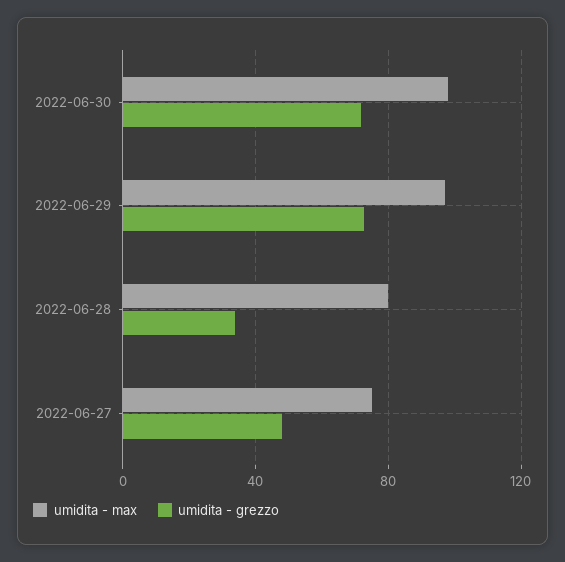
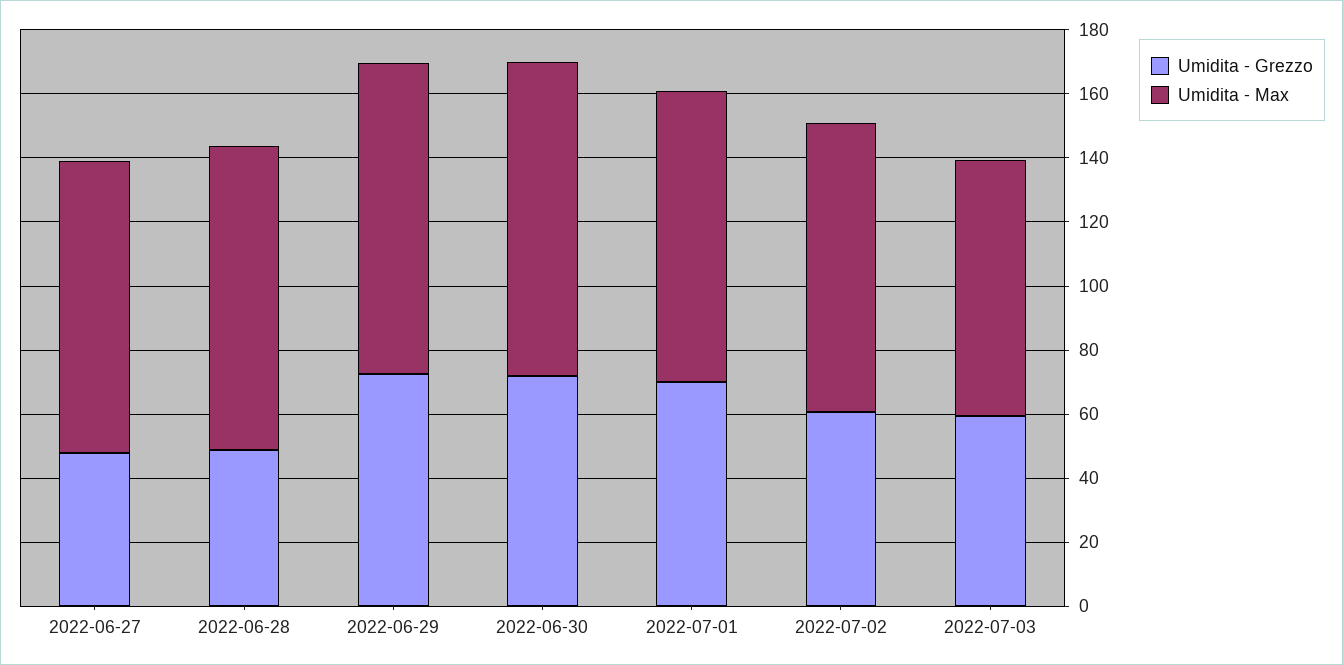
umidita - max, 2022-06-28: 80 -> 95
umidita - grezzo, 2022-06-28: 35 -> 50
umidita - max, 2022-06-27: 75 -> 90
umidita - grezzo, 2022-07-01: none -> 70
umidita - max, 2022-07-01: none -> 90
umidita - grezzo, 2022-07-02: none -> 60
umidita - max, 2022-07-02: none -> 90
umidita - grezzo, 2022-07-03: none -> 60
umidita - max, 2022-07-03: none -> 80

